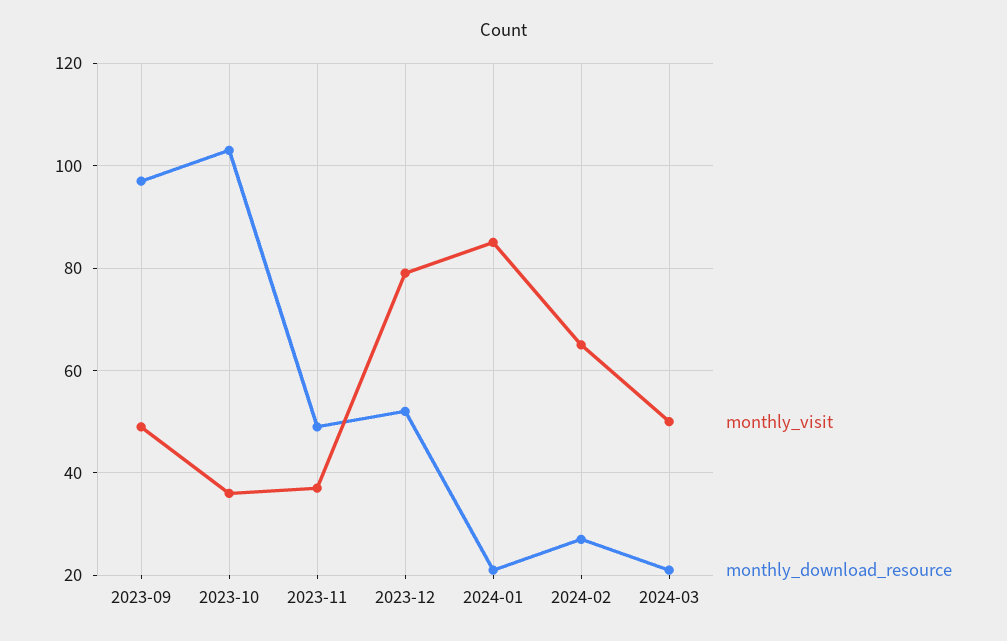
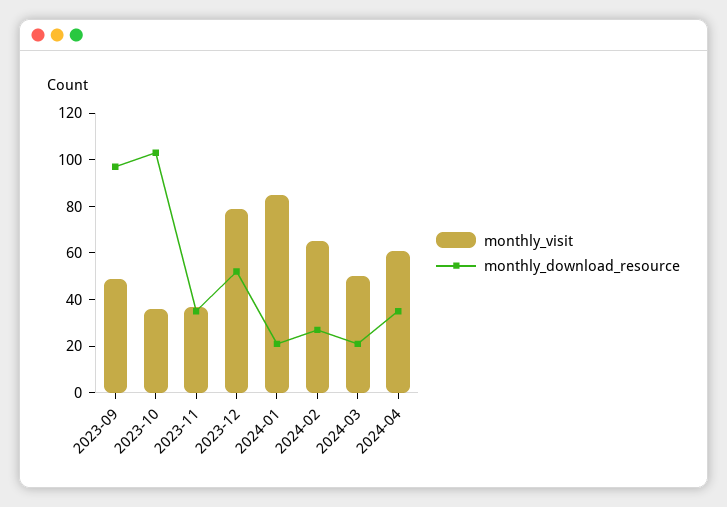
monthly_download_resource, 2023-11: 50 -> 35
monthly_visit, 2024-04: none -> 60
monthly_download_resource, 2024-04: none -> 35

